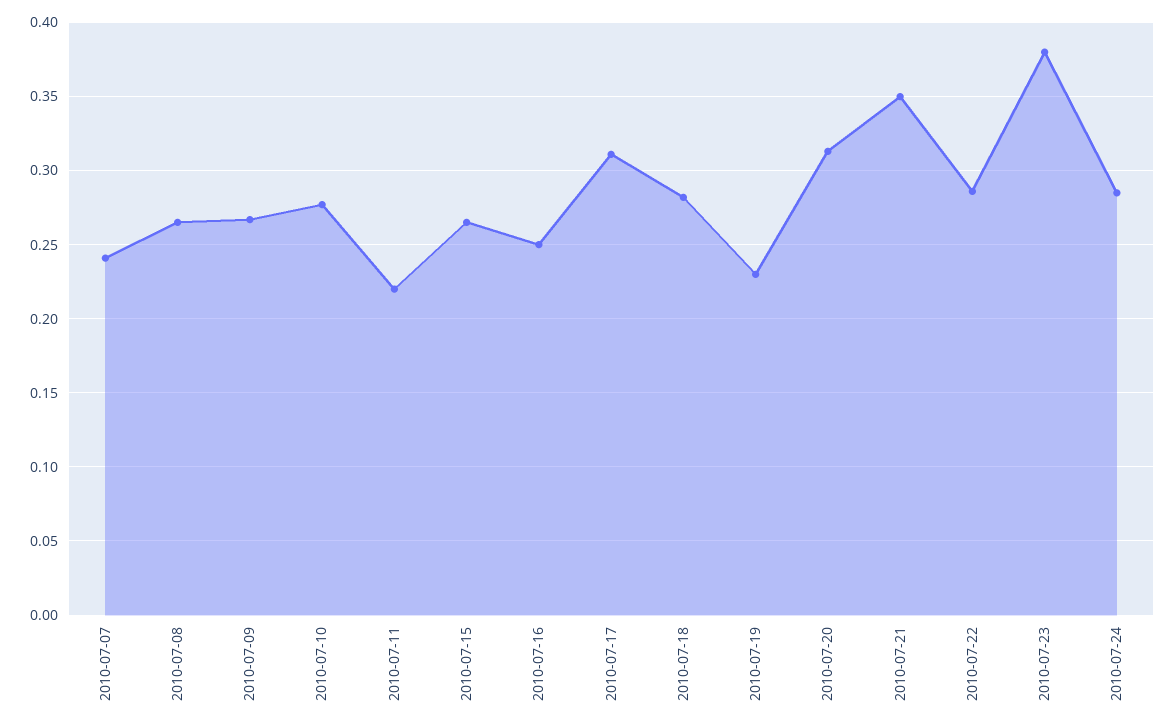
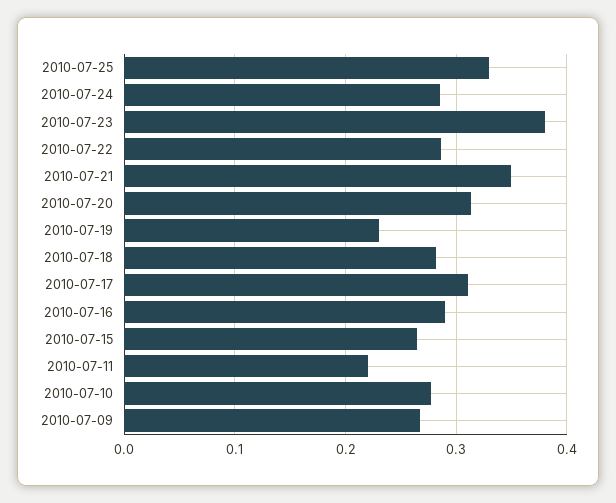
2010-07-07: 0.24 -> none
2010-07-08: 0.265 -> none
2010-07-16: 0.25 -> 0.29
2010-07-25: none -> 0.33

